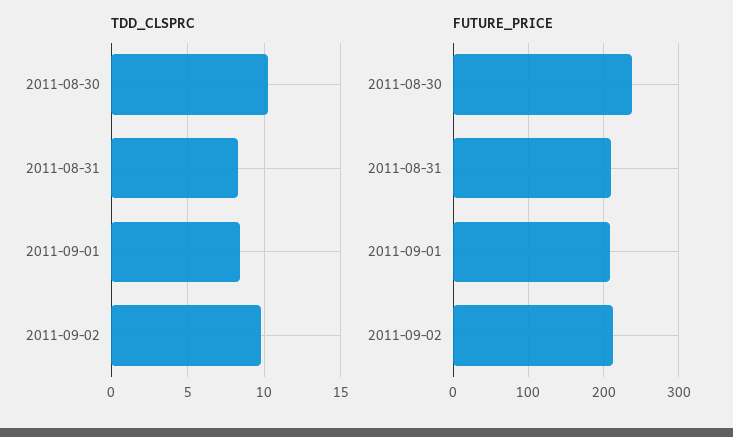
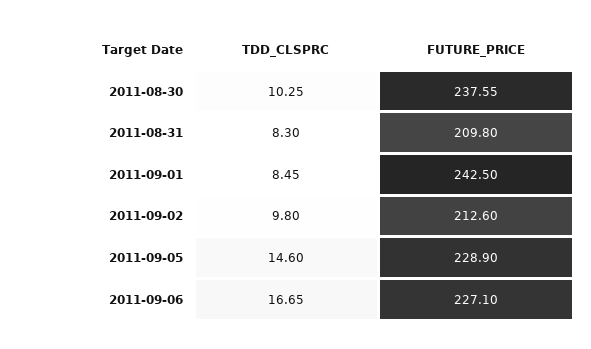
FUTURE_PRICE, 2011-09-01: 210 -> 242.5
TDD_CLSPRC, 2011-09-05: none -> 14.6
FUTURE_PRICE, 2011-09-05: none -> 228.9
TDD_CLSPRC, 2011-09-06: none -> 16.65
FUTURE_PRICE, 2011-09-06: none -> 227.1

